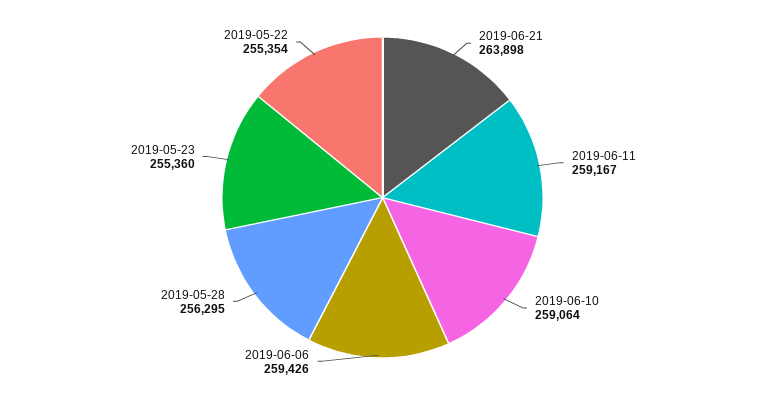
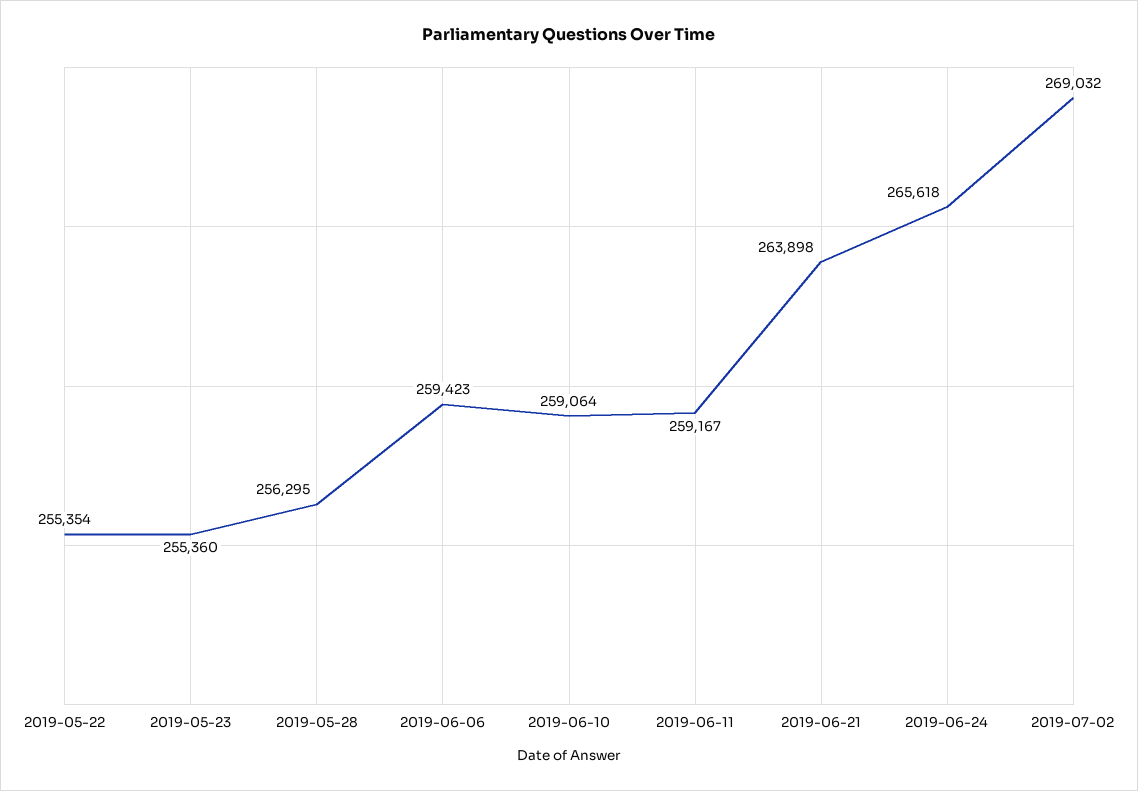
2019-06-06: 259426 -> 259423
2019-06-24: none -> 265618
2019-07-02: none -> 269032

